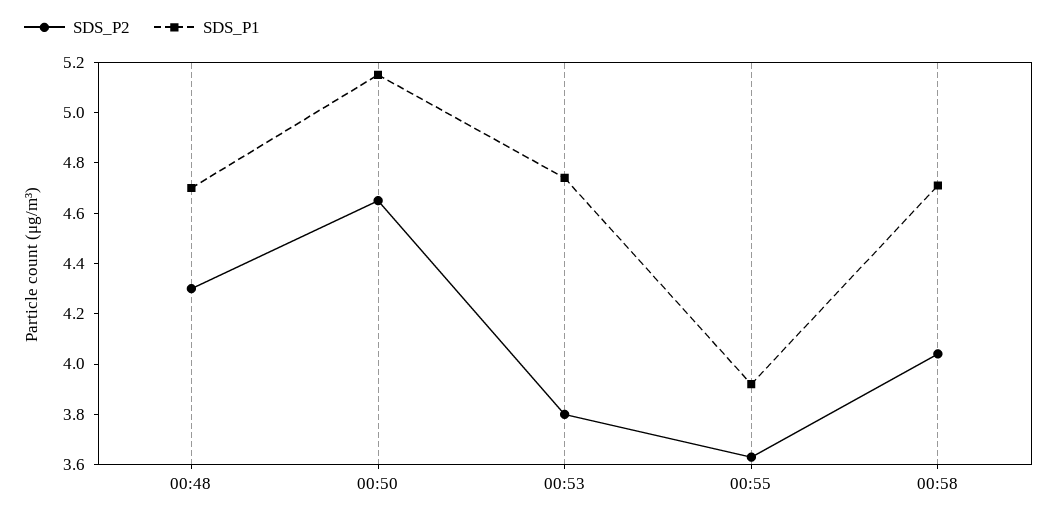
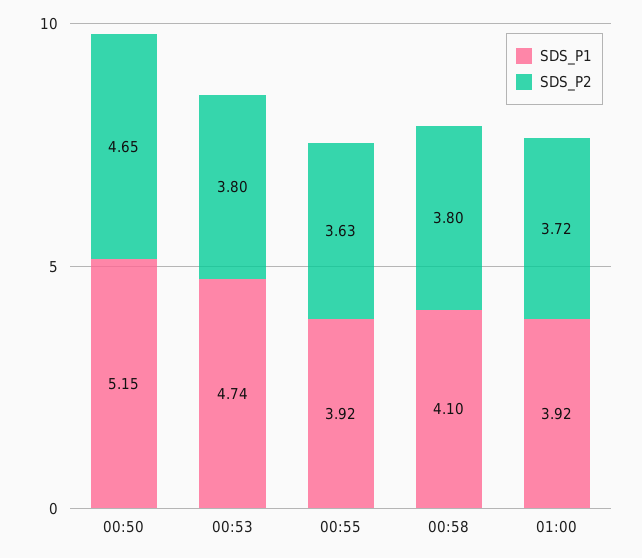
SDS_P2, 00:48: 4.3 -> none
SDS_P1, 00:48: 4.7 -> none
SDS_P2, 00:58: 4.05 -> 3.8
SDS_P1, 00:58: 4.7 -> 4.1
SDS_P1, 01:00: none -> 3.92
SDS_P2, 01:00: none -> 3.72

